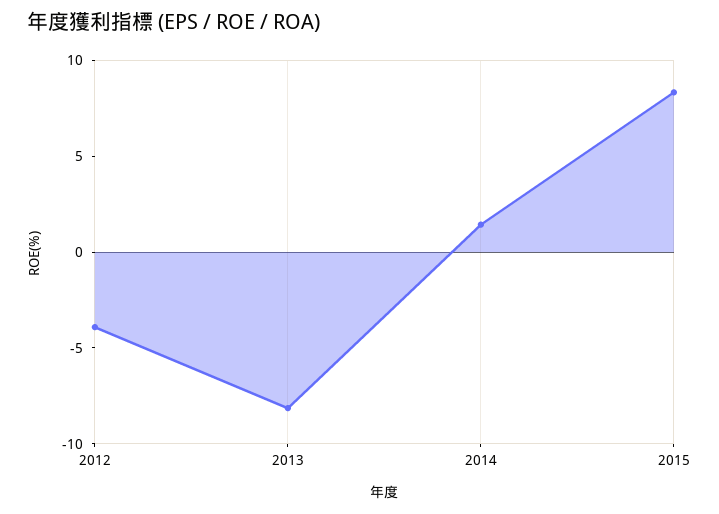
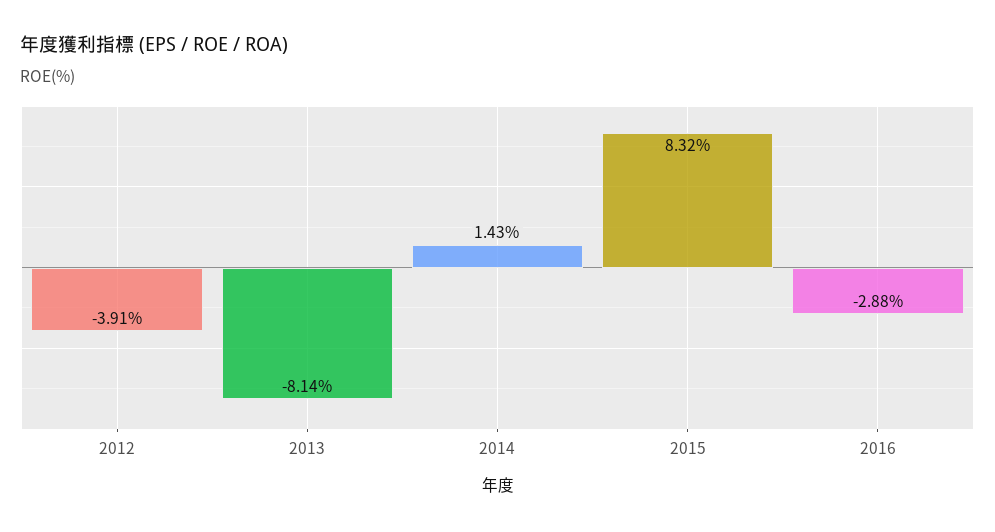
2016: none -> -2.88

